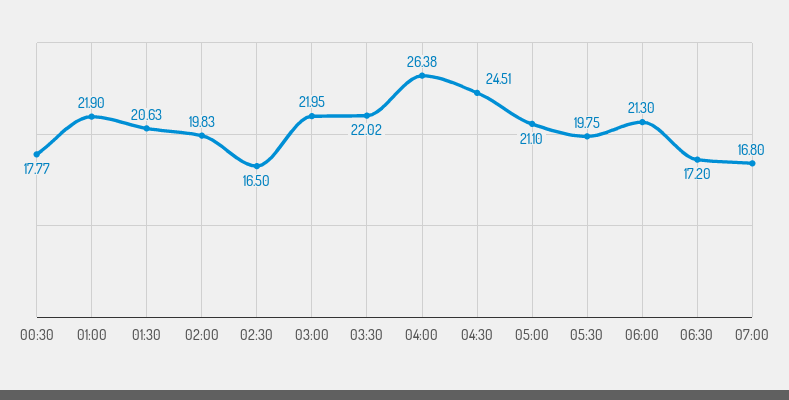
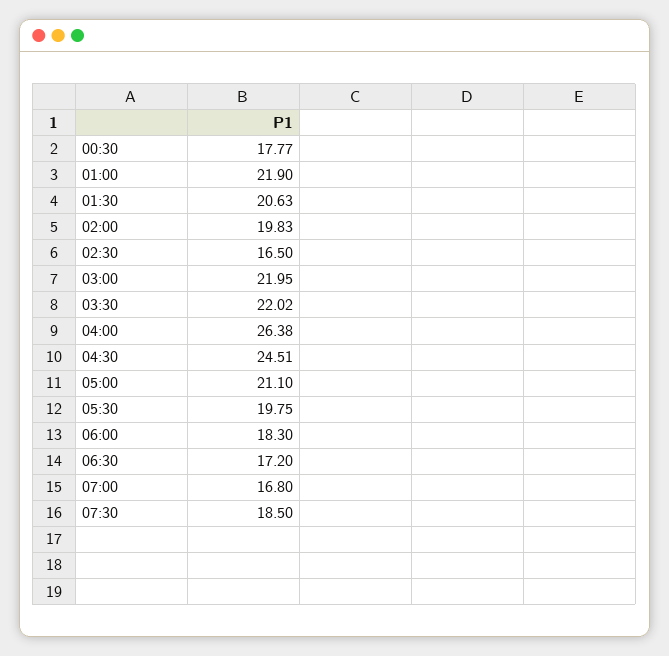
06:00: 21.3 -> 18.3
07:30: none -> 18.5

